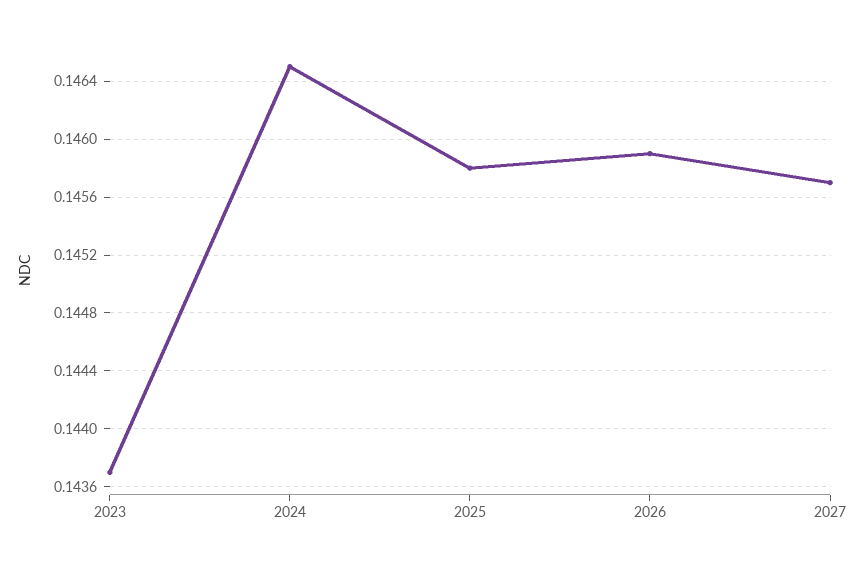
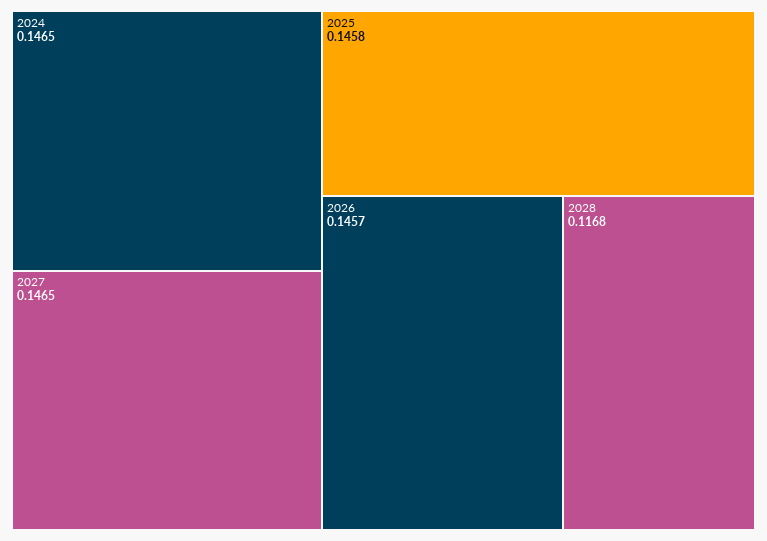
2023: 0.1437 -> none
2026: 0.1459 -> 0.1457
2027: 0.1457 -> 0.1465
2028: none -> 0.1168

